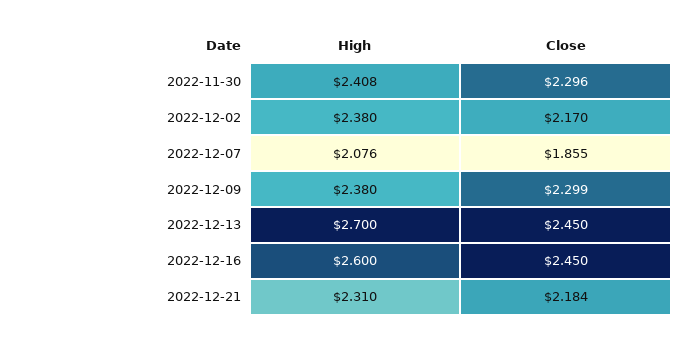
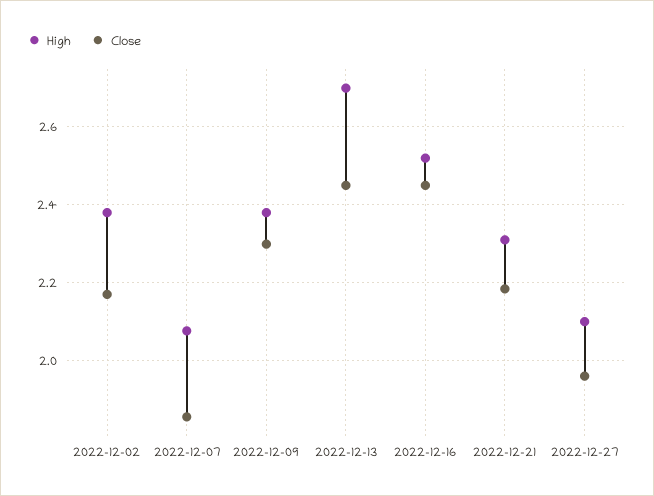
High, 2022-11-30: 2.408 -> none
Close, 2022-11-30: 2.296 -> none
High, 2022-12-16: 2.6 -> 2.52
High, 2022-12-27: none -> 2.1
Close, 2022-12-27: none -> 1.96

